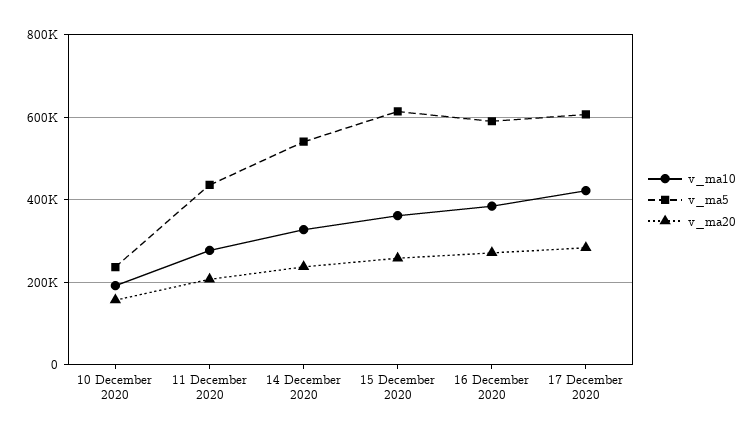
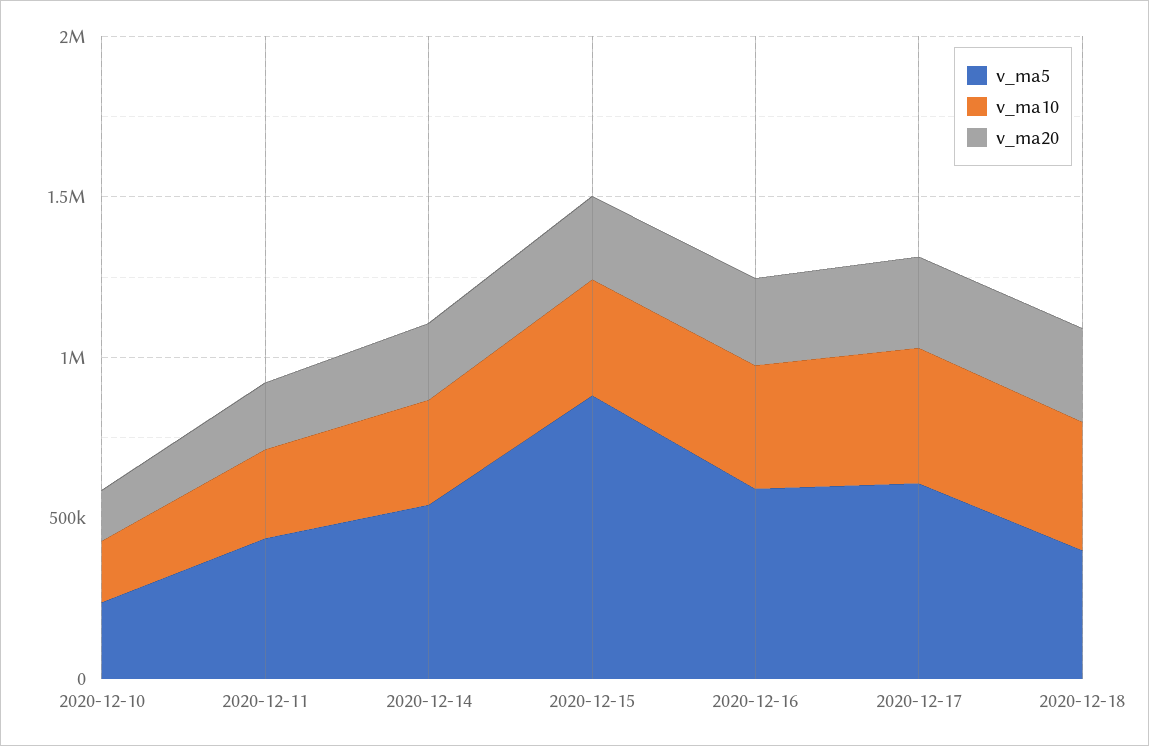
v_ma5, 15 December 2020: 620000 -> 900000
v_ma5, 2020-12-18: none -> 400000
v_ma10, 2020-12-18: none -> 400000
v_ma20, 2020-12-18: none -> 300000

